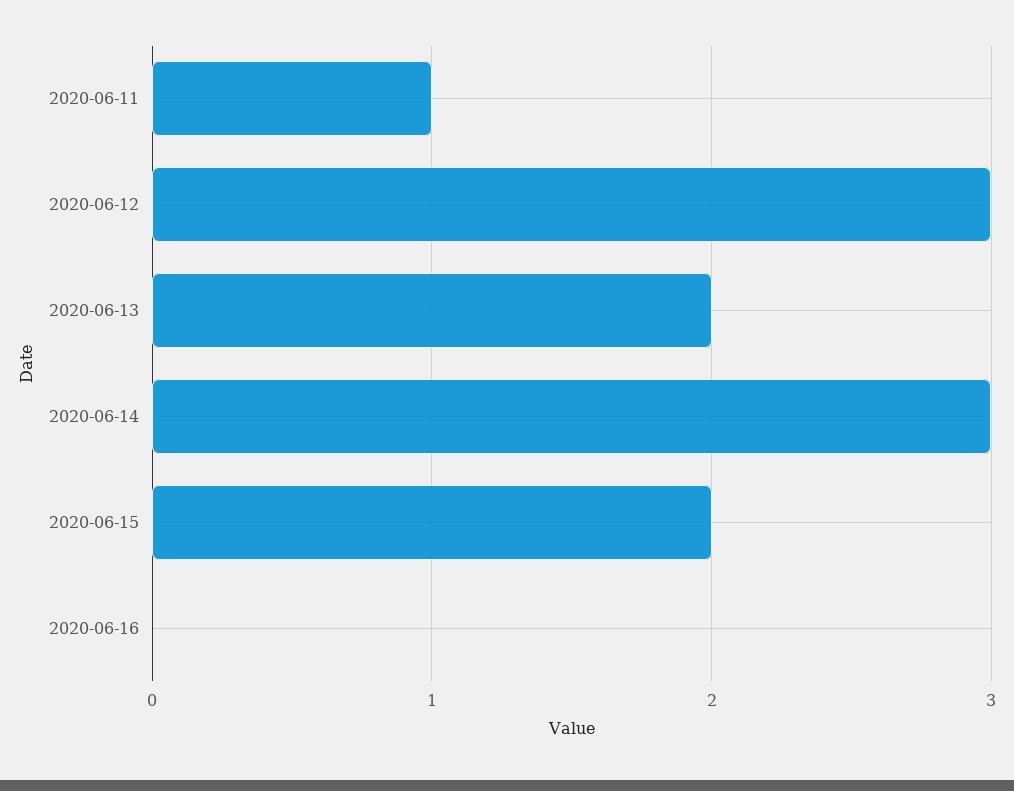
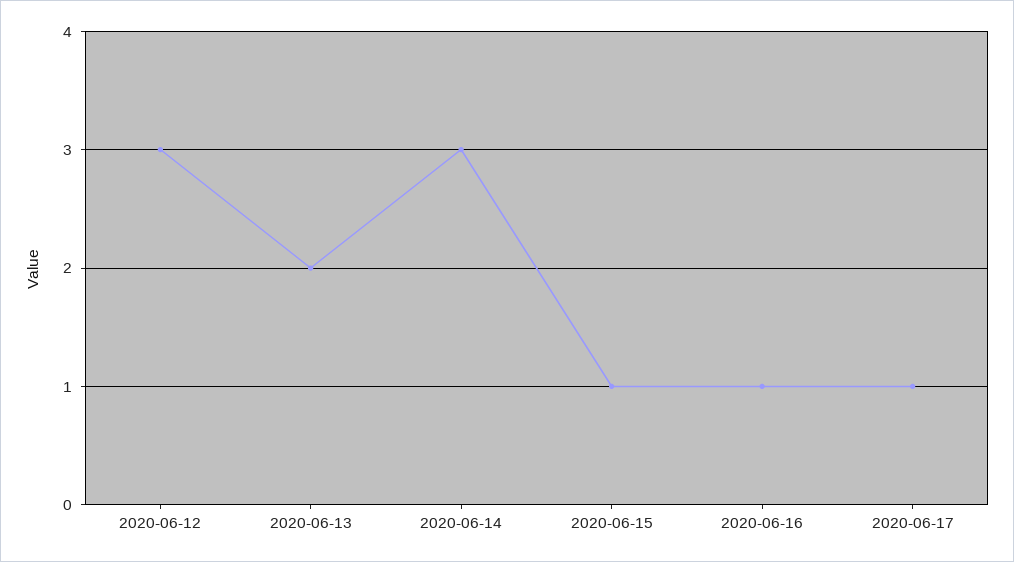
2020-06-11: 1 -> none
2020-06-15: 2 -> 1
2020-06-16: 0 -> 1
2020-06-17: none -> 1

